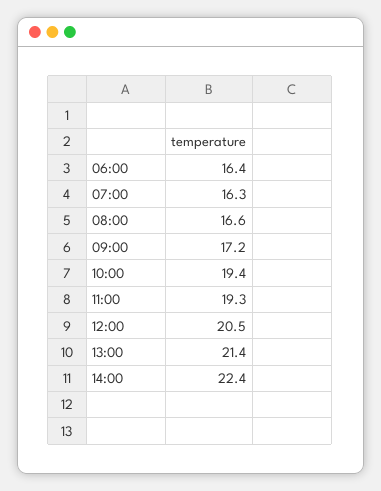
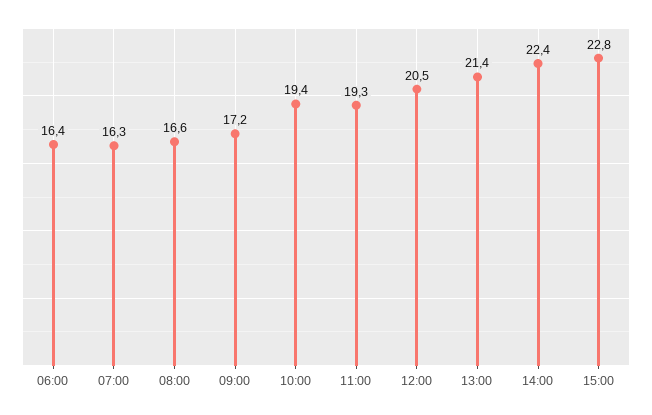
15:00: none -> 22.8

